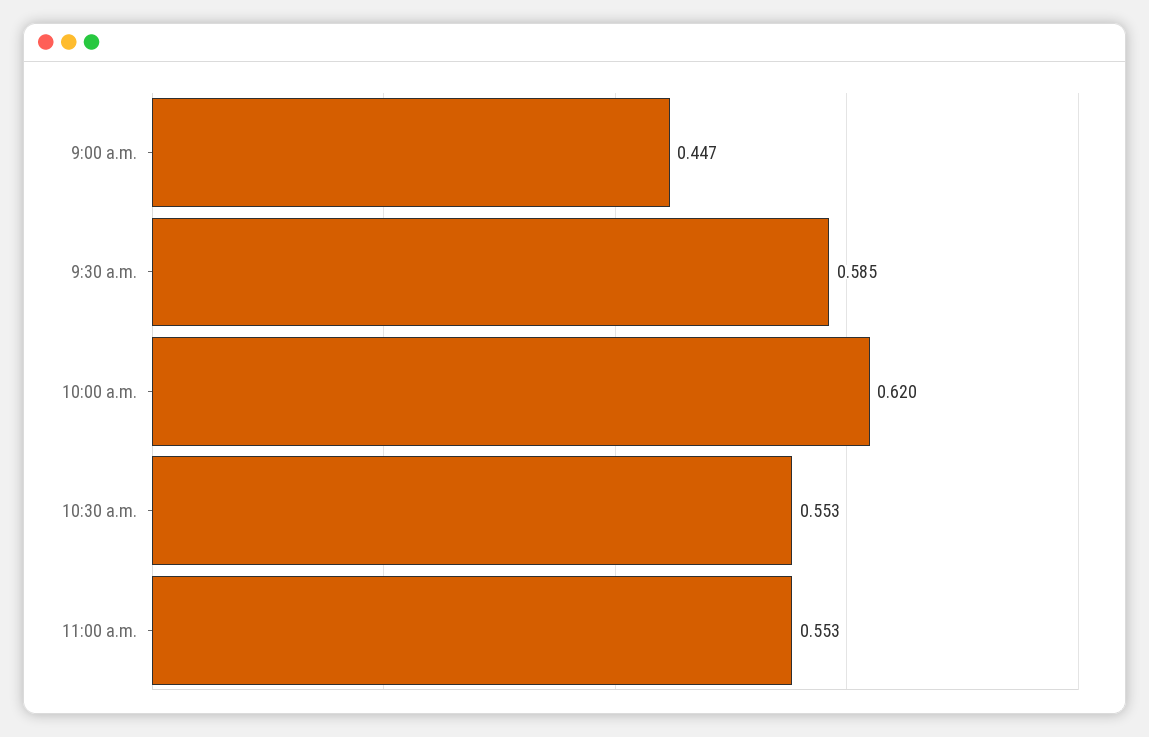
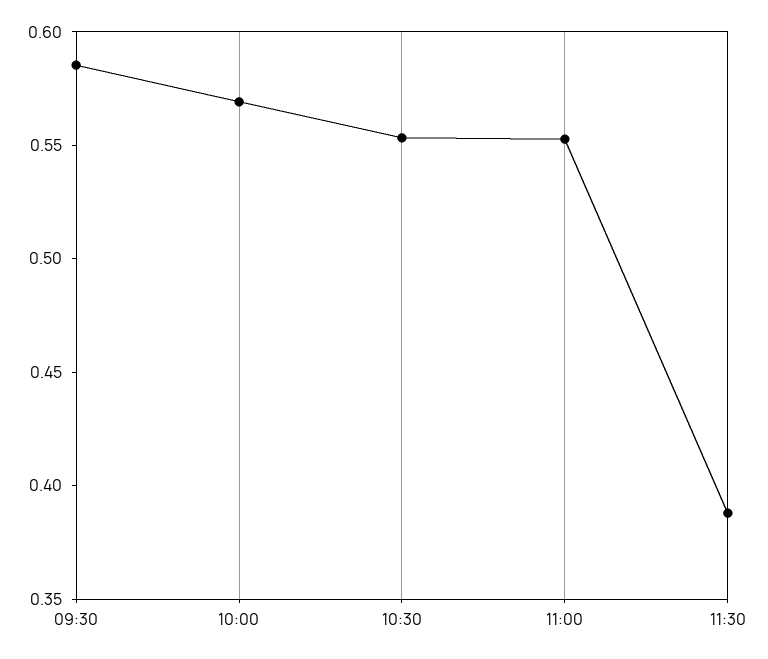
9:00 a.m.: 0.447 -> none
10:00 a.m.: 0.62 -> 0.57
11:30: none -> 0.39

